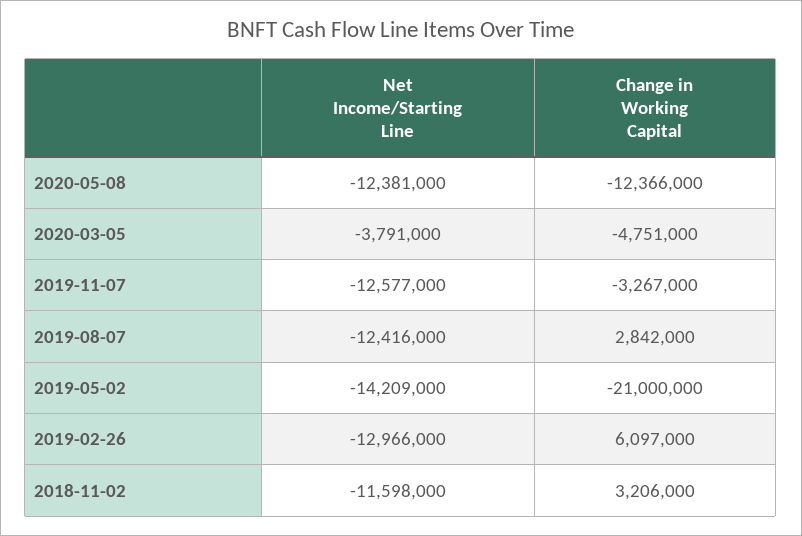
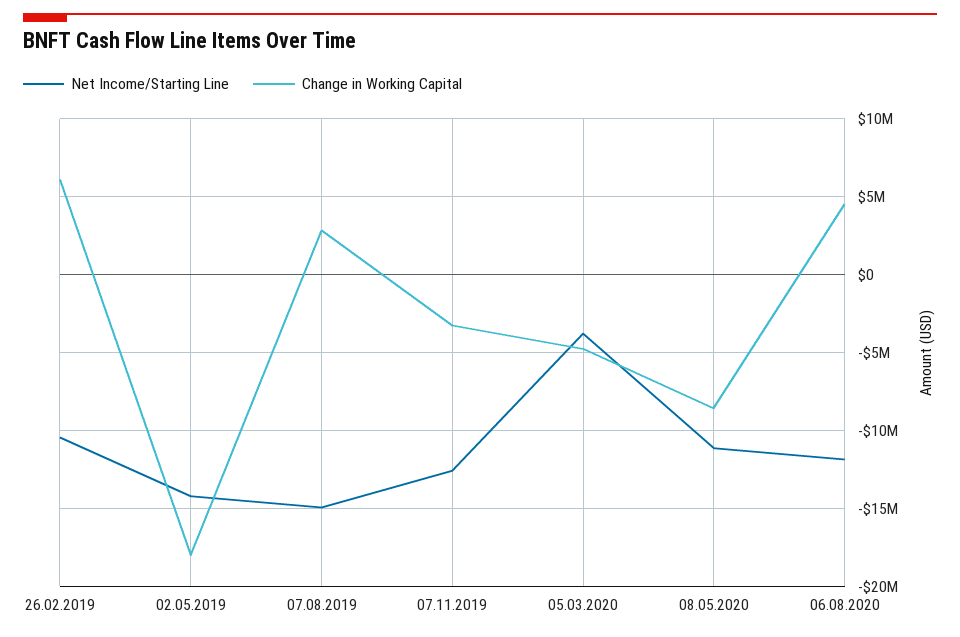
Net Income/Starting Line, 2020-05-08: -12381000 -> -11000000
Change in Working Capital, 2020-05-08: -12366000 -> -8500000
Net Income/Starting Line, 2019-08-07: -12416000 -> -15000000
Change in Working Capital, 2019-05-02: -21000000 -> -18000000
Net Income/Starting Line, 2019-02-26: -12966000 -> -10500000
Net Income/Starting Line, 2018-11-02: -11598000 -> none
Change in Working Capital, 2018-11-02: 3206000 -> none
Net Income/Starting Line, 06.08.2020: none -> -12000000
Change in Working Capital, 06.08.2020: none -> 4500000

